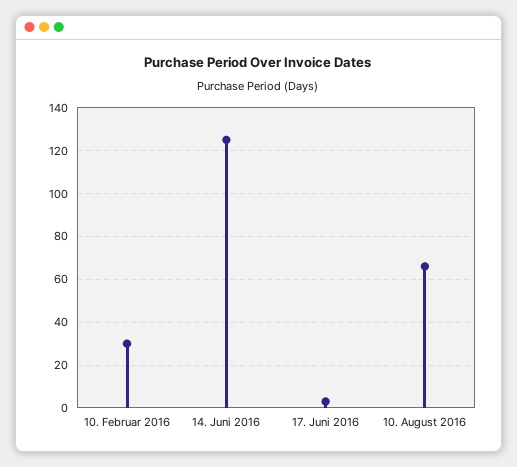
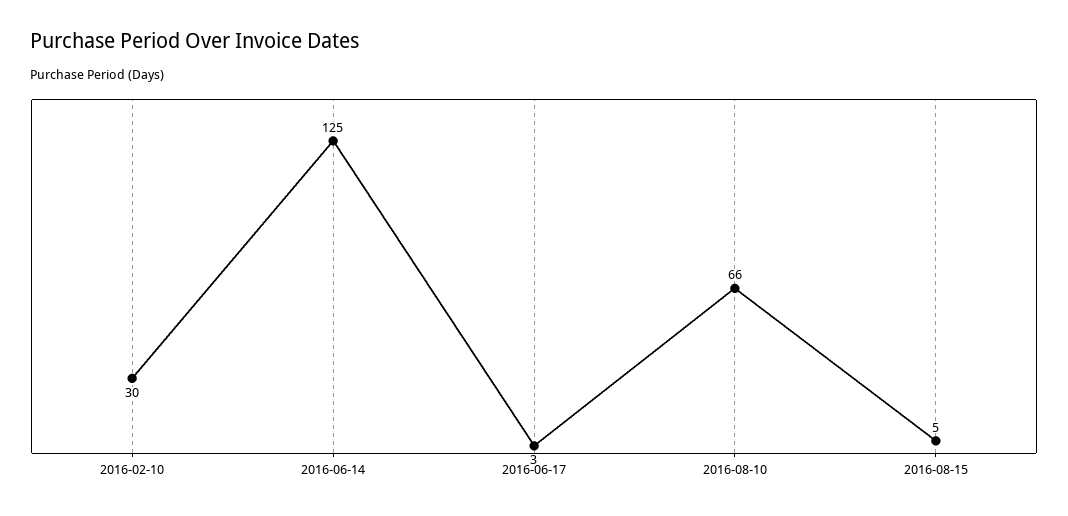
2016-08-15: none -> 5

